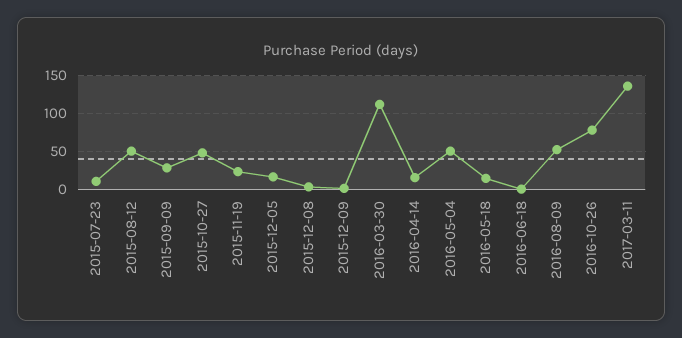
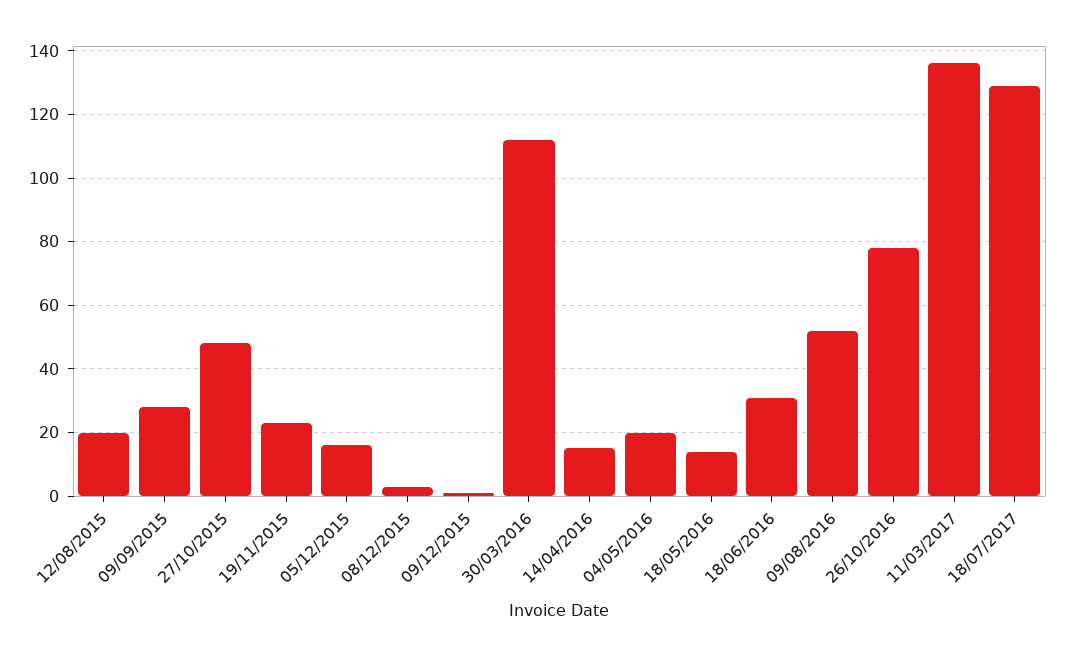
2015-07-23: 10 -> none
2015-08-12: 50 -> 20
2016-05-04: 50 -> 20
2016-06-18: 0 -> 30
18/07/2017: none -> 130

